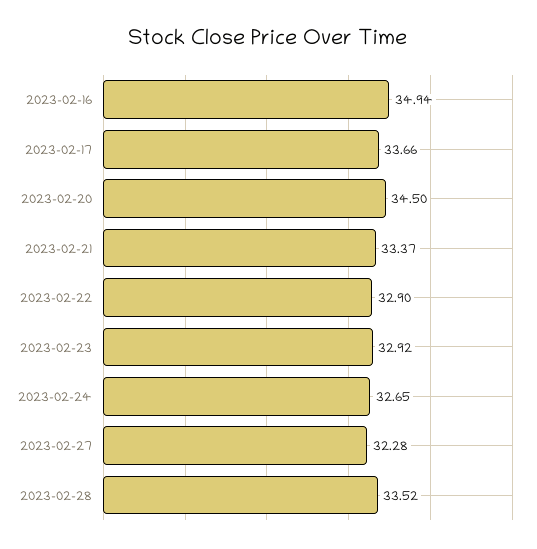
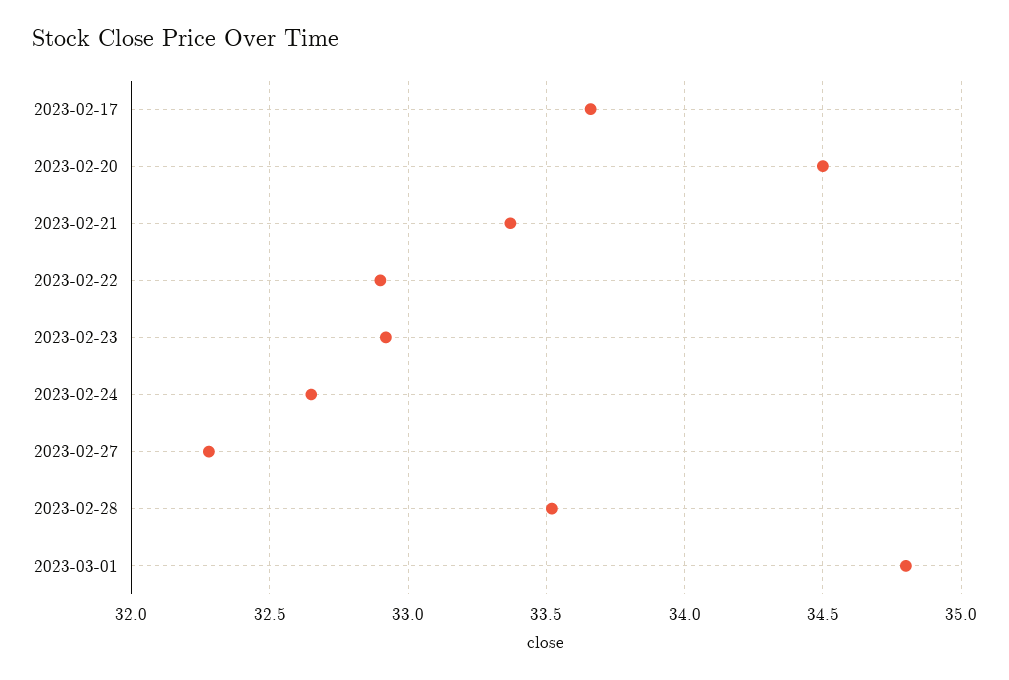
2023-02-16: 34.94 -> none
2023-03-01: none -> 34.8

